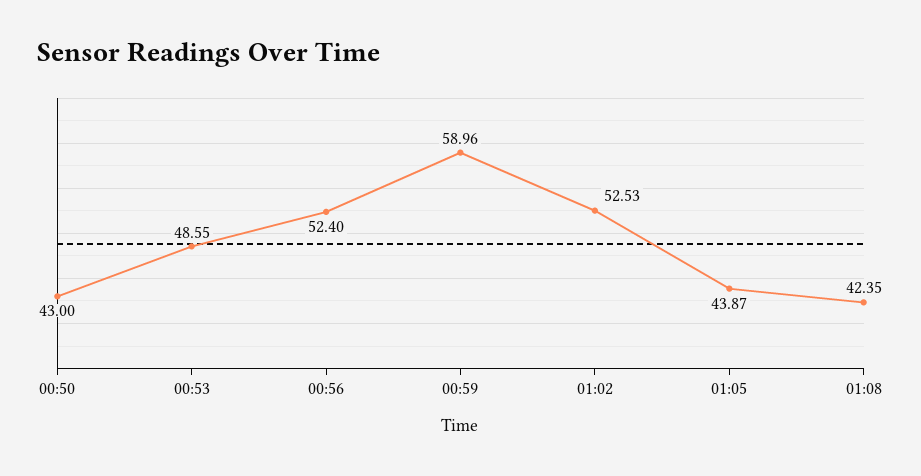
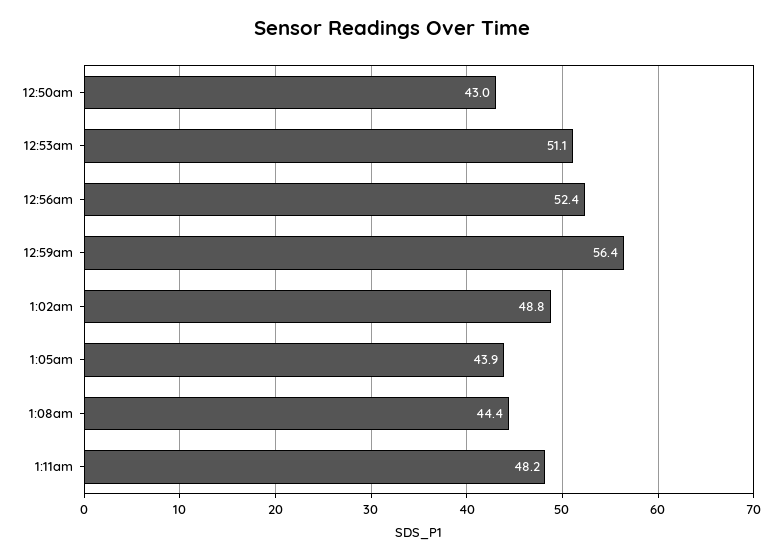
00:53: 48.55 -> 51.1
00:59: 58.96 -> 56.4
01:02: 52.53 -> 48.8
01:08: 42.35 -> 44.4
1:11am: none -> 48.2

